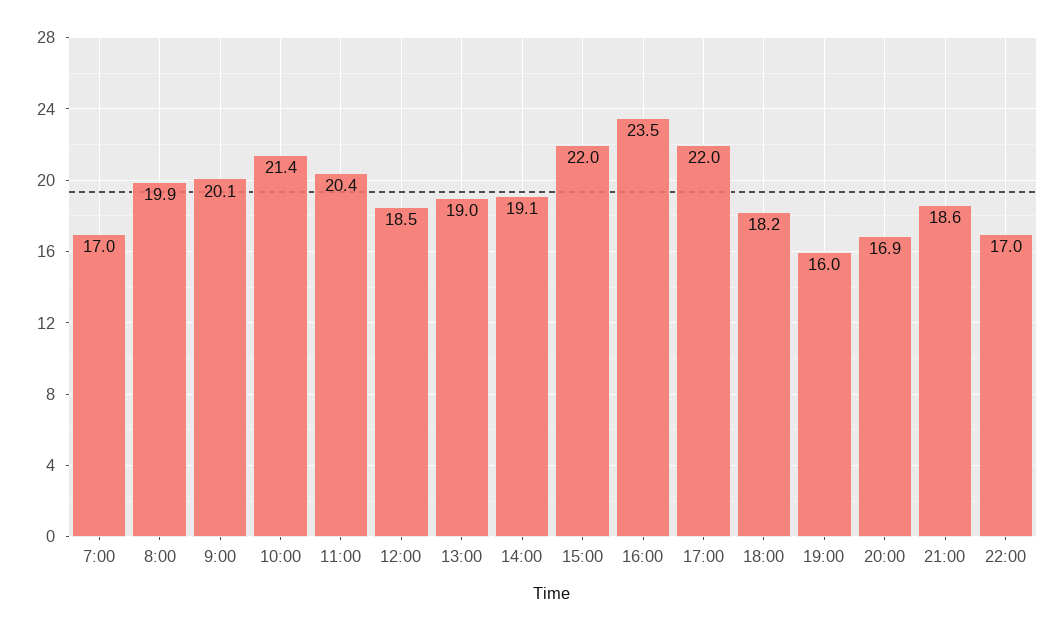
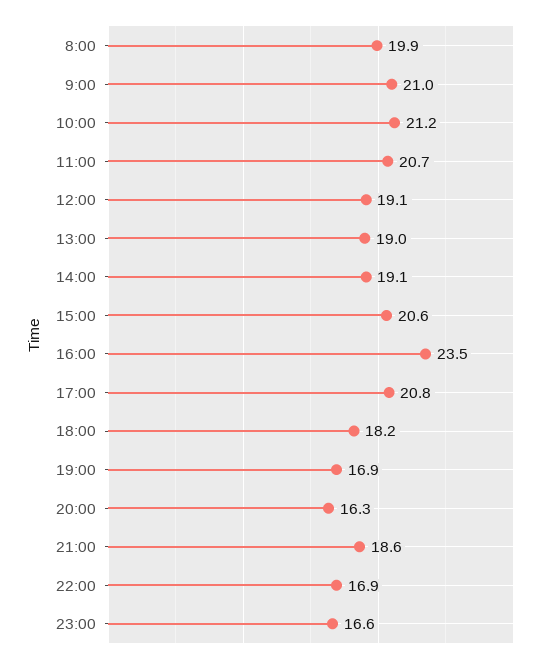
7:00: 17 -> none
9:00: 20.1 -> 21
10:00: 21.4 -> 21.2
11:00: 20.4 -> 20.7
12:00: 18.5 -> 19.1
15:00: 22 -> 20.6
17:00: 22 -> 20.8
19:00: 16 -> 16.9
20:00: 16.9 -> 16.3
22:00: 17 -> 16.9
23:00: none -> 16.6

